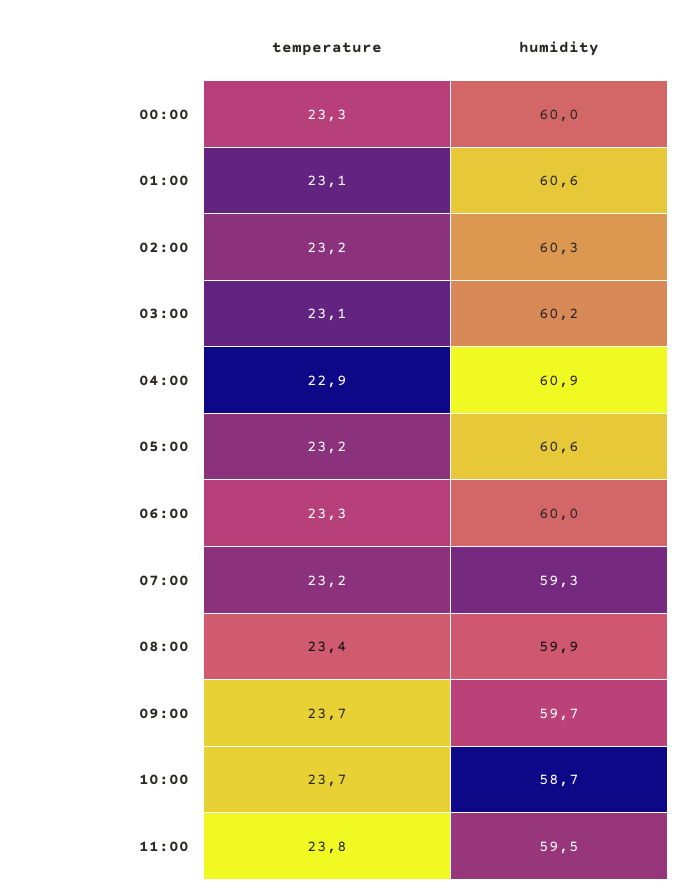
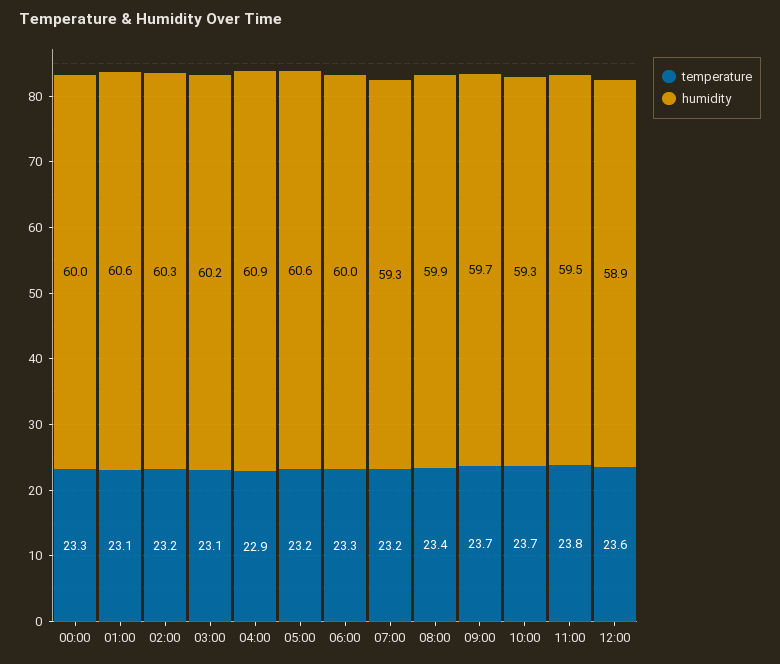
humidity, 10:00: 58.7 -> 59.3
temperature, 12:00: none -> 23.6
humidity, 12:00: none -> 58.9

